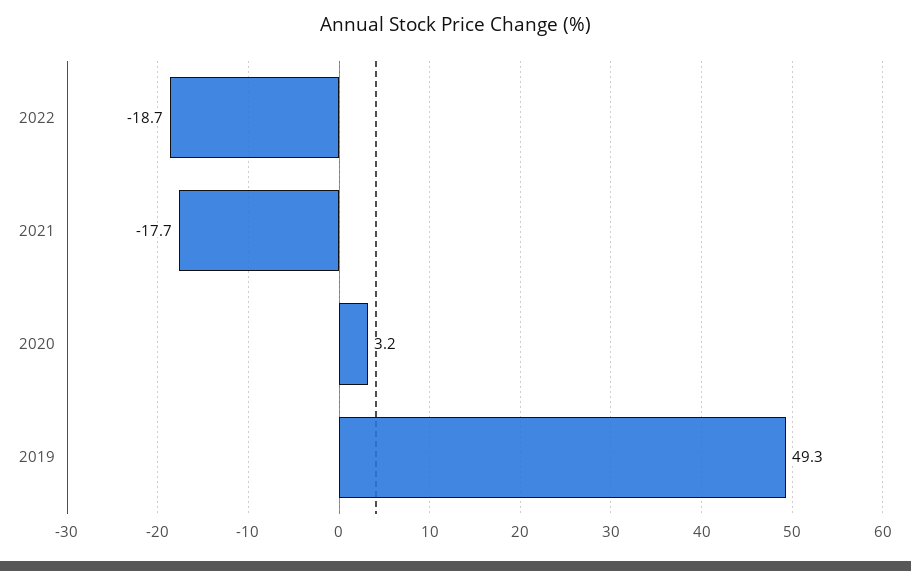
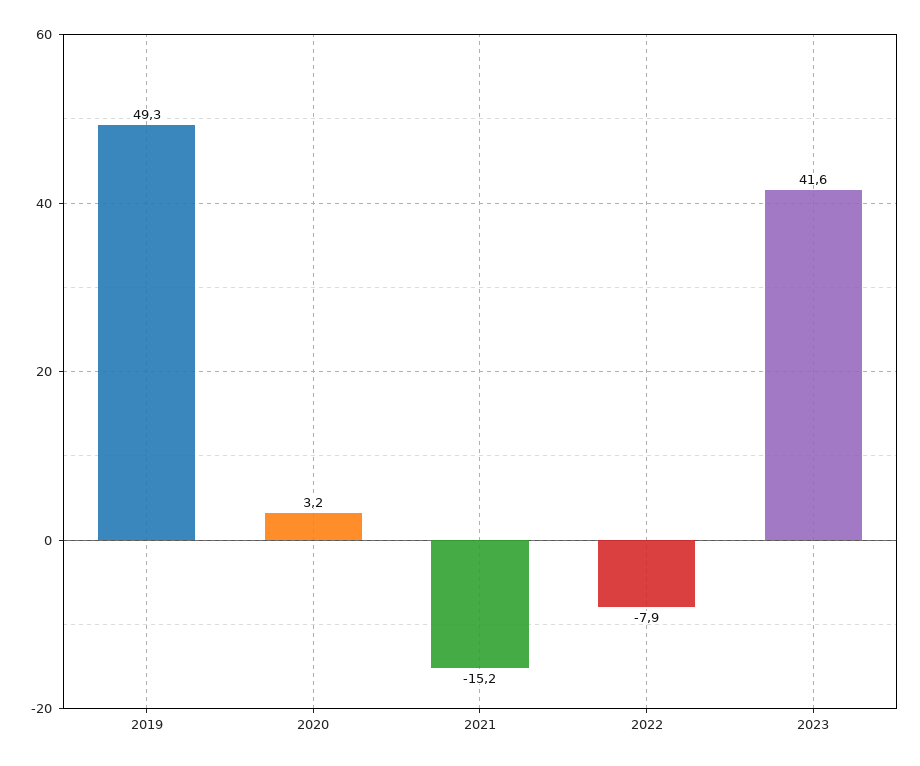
2022: -18.7 -> -7.9
2021: -17.7 -> -15.2
2023: none -> 41.6

